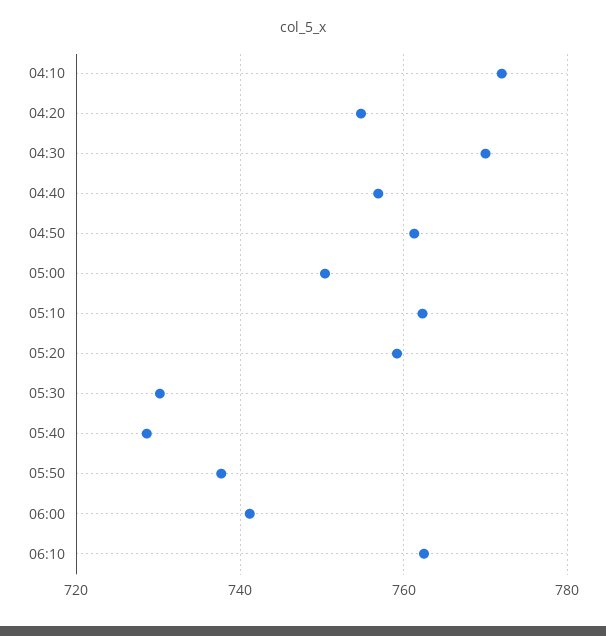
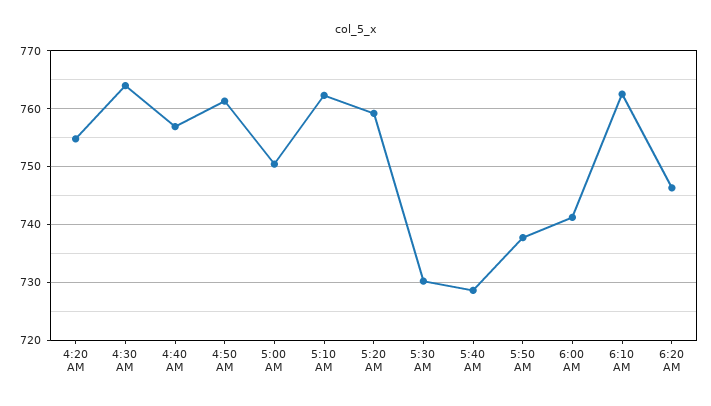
04:10: 772 -> none
04:30: 770 -> 764
6:20 AM: none -> 746

